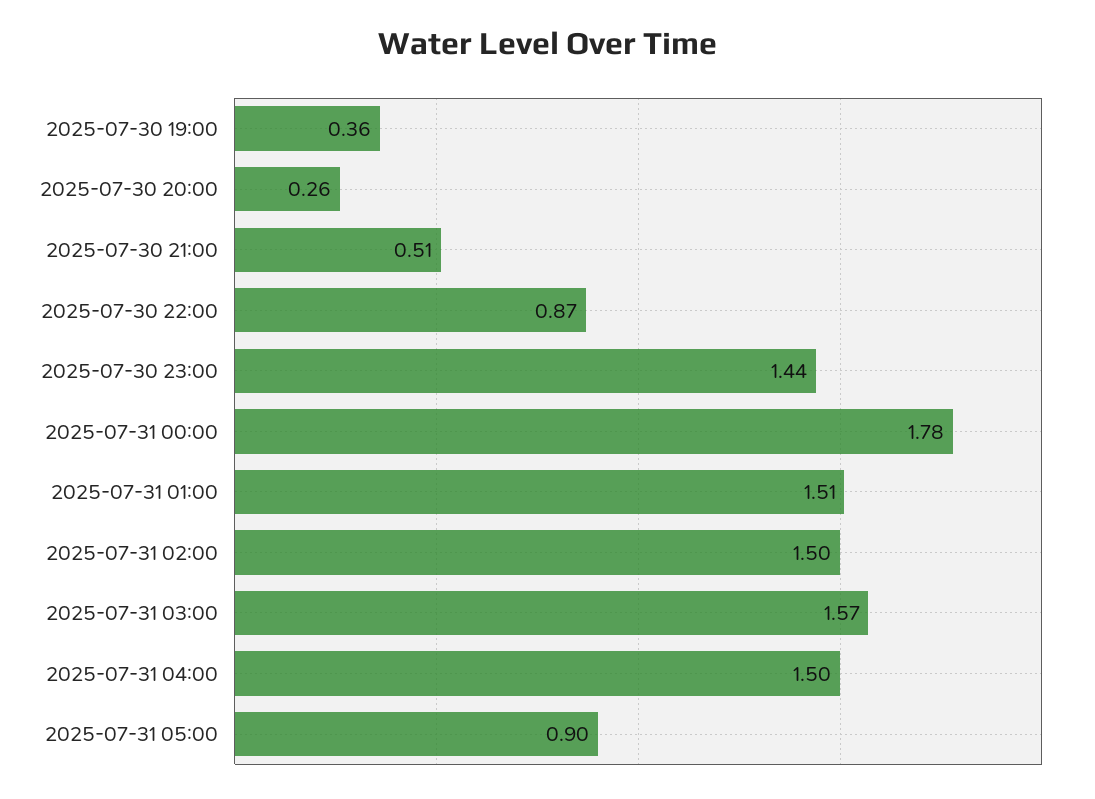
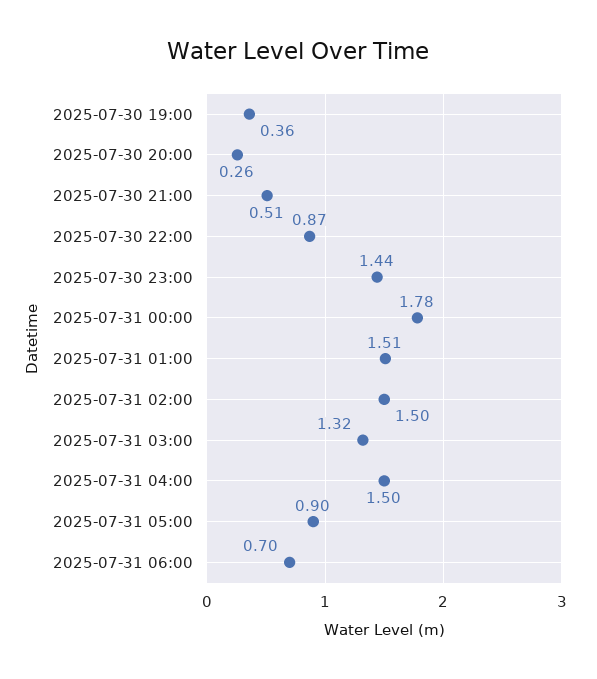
2025-07-31 03:00: 1.57 -> 1.32
2025-07-31 06:00: none -> 0.7

